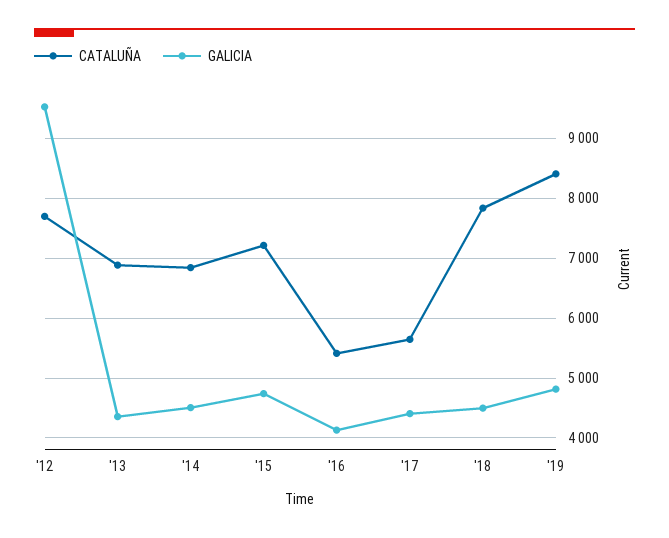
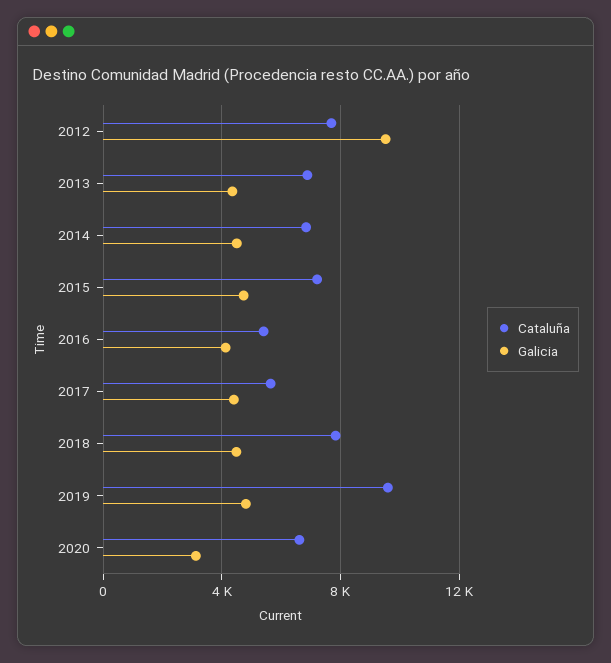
CATALUÑA, '19: 8400 -> 9500
CATALUÑA, 2020: none -> 6500
GALICIA, 2020: none -> 3000

